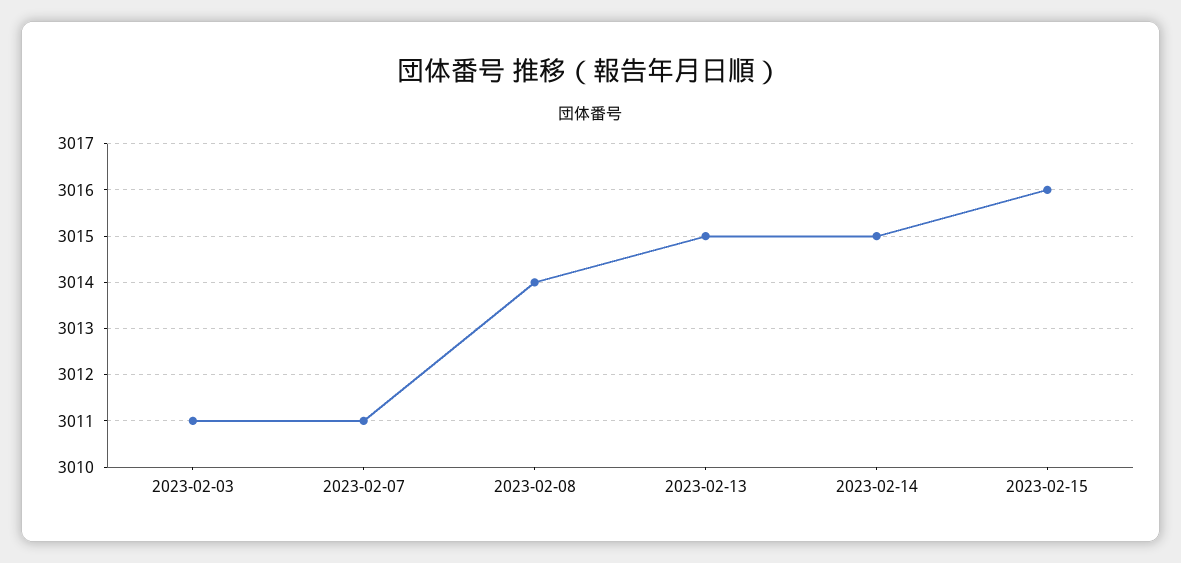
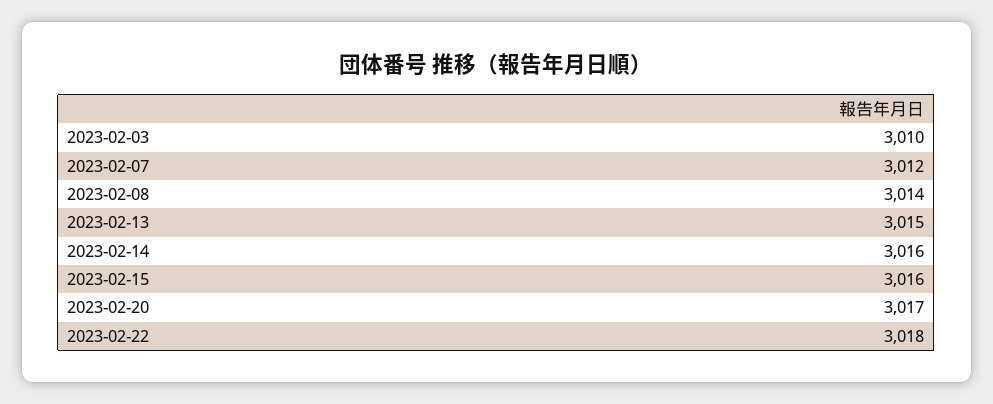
2023-02-03: 3011 -> 3010
2023-02-07: 3011 -> 3012
2023-02-14: 3015 -> 3016
2023-02-20: none -> 3017
2023-02-22: none -> 3018

